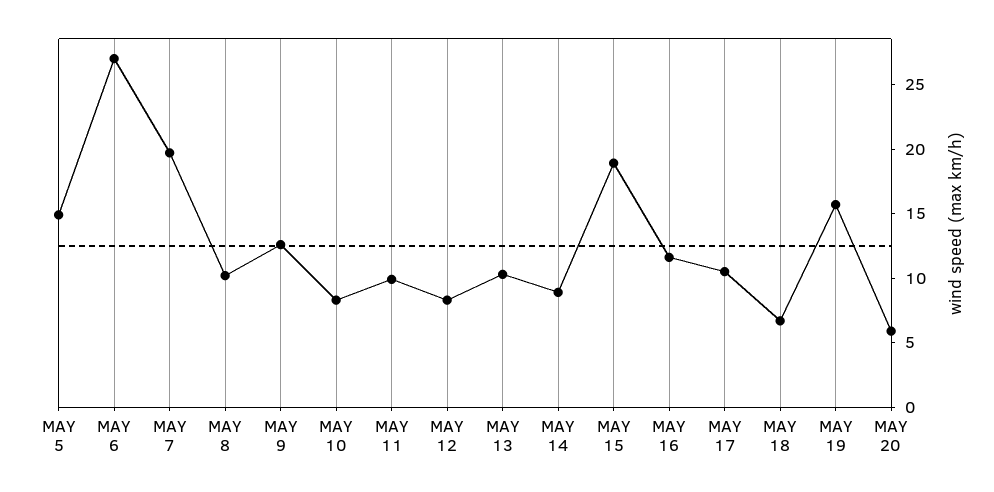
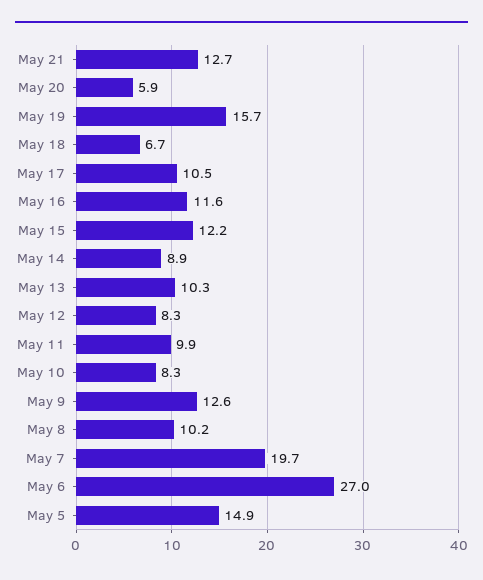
MAY 15: 19 -> 12.2
May 21: none -> 12.7

